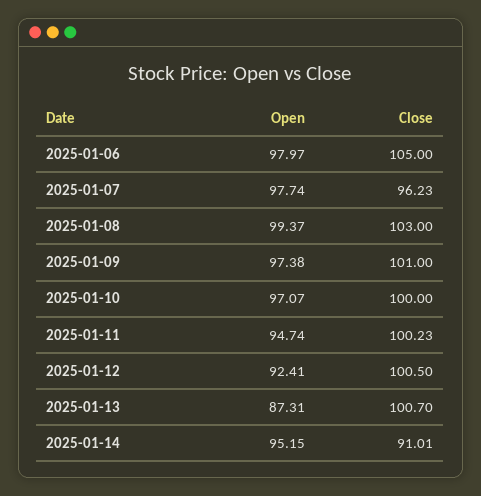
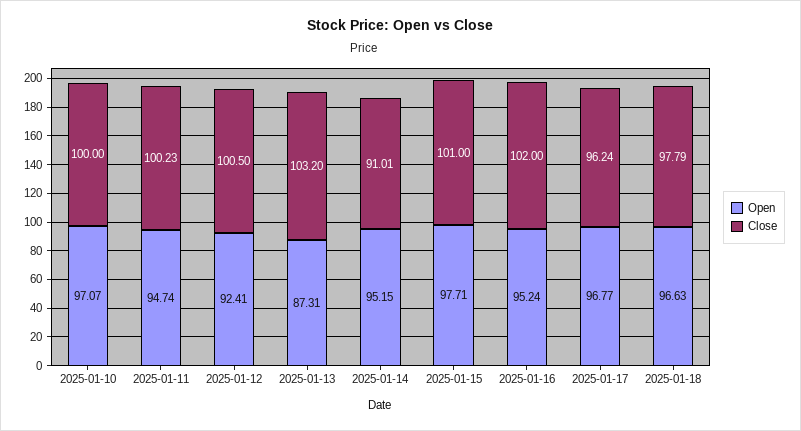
Open, 2025-01-06: 97.97 -> none
Close, 2025-01-06: 105 -> none
Open, 2025-01-07: 97.74 -> none
Close, 2025-01-07: 96.23 -> none
Open, 2025-01-08: 99.37 -> none
Close, 2025-01-08: 103 -> none
Open, 2025-01-09: 97.38 -> none
Close, 2025-01-09: 101 -> none
Close, 2025-01-13: 100.7 -> 103.2
Open, 2025-01-15: none -> 97.71
Close, 2025-01-15: none -> 101
Open, 2025-01-16: none -> 95.24
Close, 2025-01-16: none -> 102
Open, 2025-01-17: none -> 96.77
Close, 2025-01-17: none -> 96.24
Open, 2025-01-18: none -> 96.63
Close, 2025-01-18: none -> 97.79

